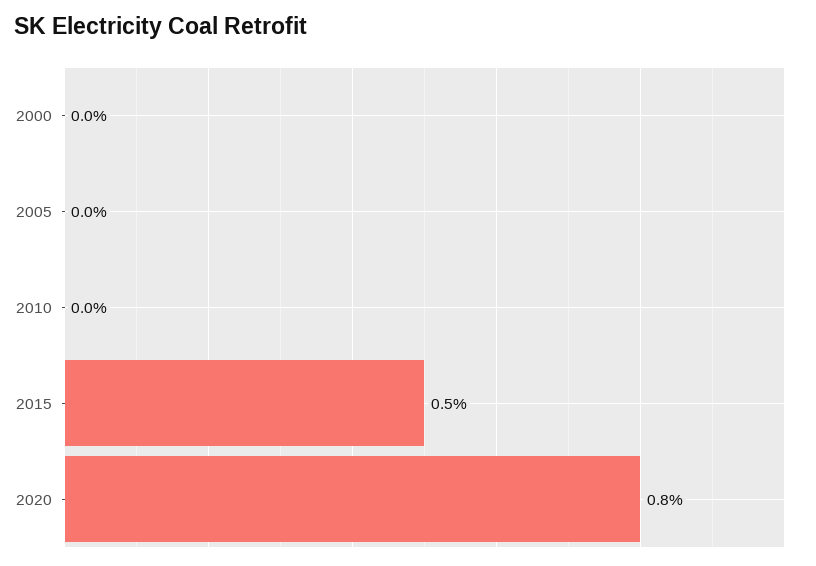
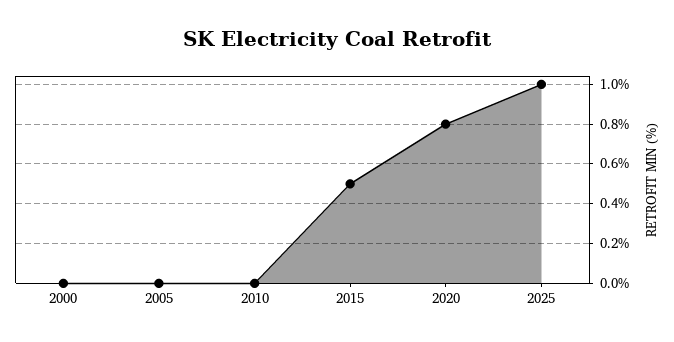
2025: none -> 1

